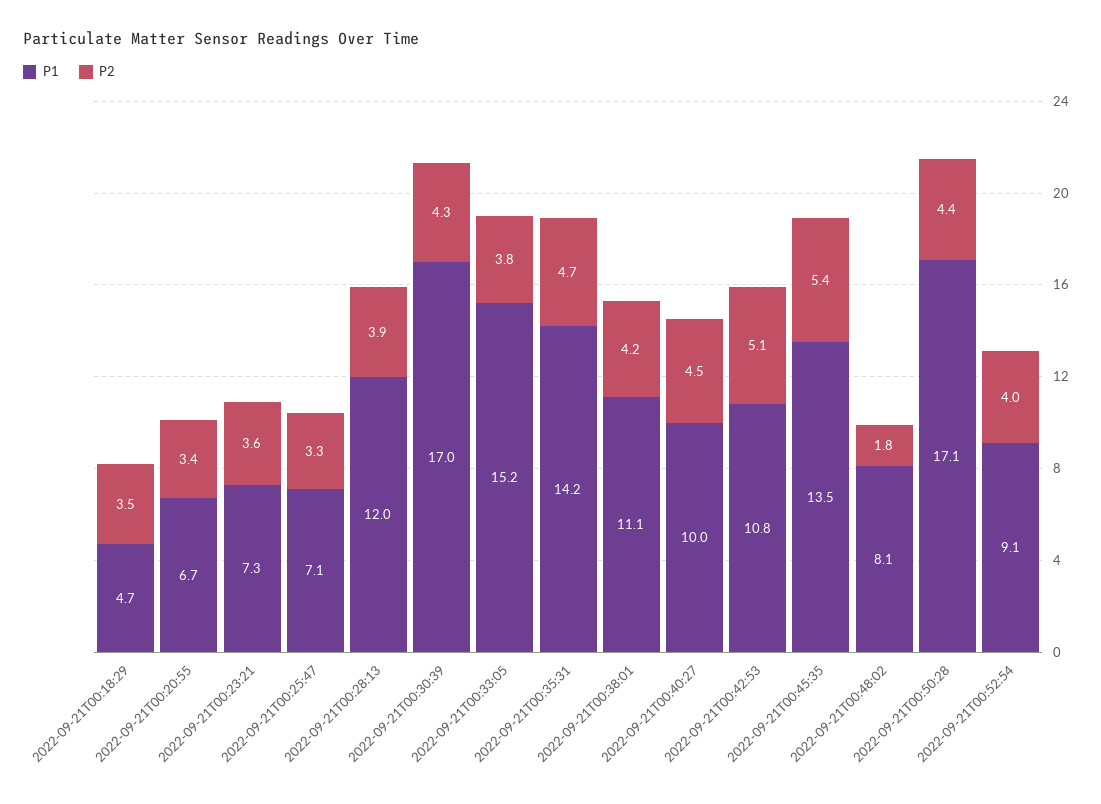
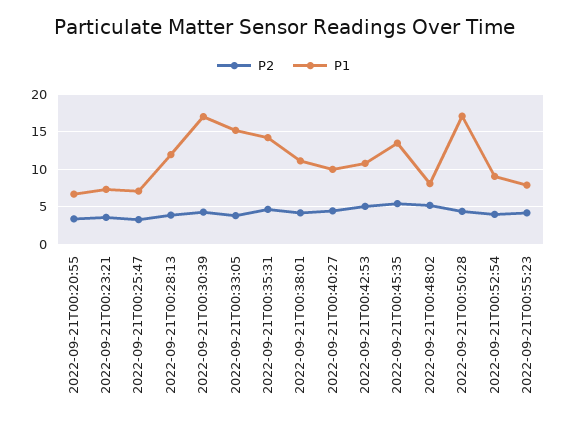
P1, 2022-09-21T00:18:29: 4.7 -> none
P2, 2022-09-21T00:18:29: 3.5 -> none
P2, 2022-09-21T00:48:02: 1.8 -> 5
P2, 2022-09-21T00:55:23: none -> 4
P1, 2022-09-21T00:55:23: none -> 8

